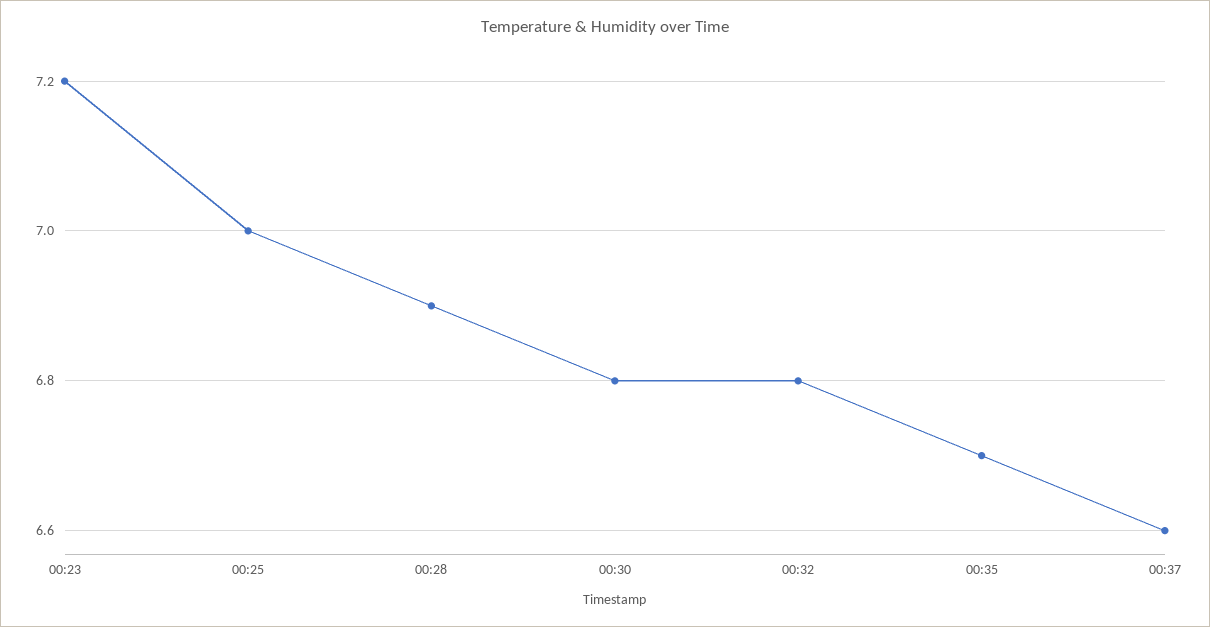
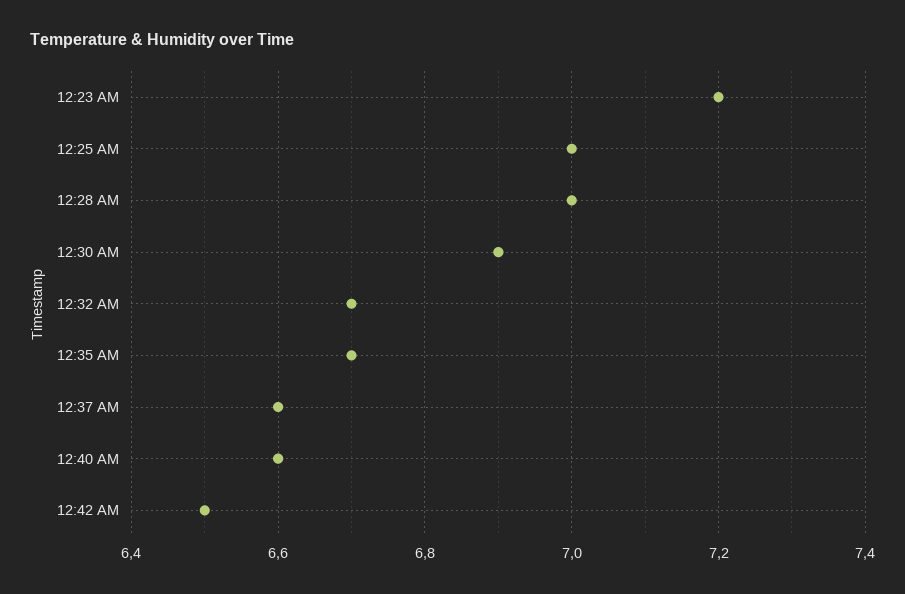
00:28: 6.9 -> 7
00:30: 6.8 -> 6.9
00:32: 6.8 -> 6.7
12:40 AM: none -> 6.6
12:42 AM: none -> 6.5

